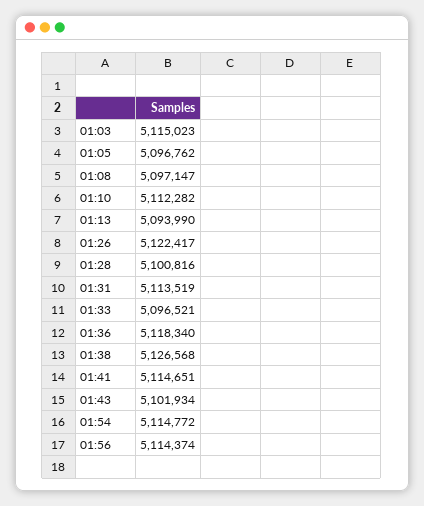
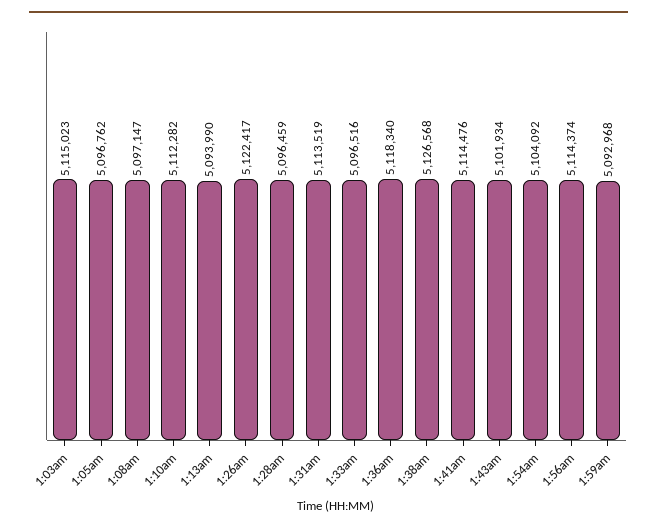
01:28: 5100816 -> 5096459
01:33: 5096521 -> 5096516
01:41: 5114651 -> 5114476
01:54: 5114772 -> 5104092
1:59am: none -> 5092968

